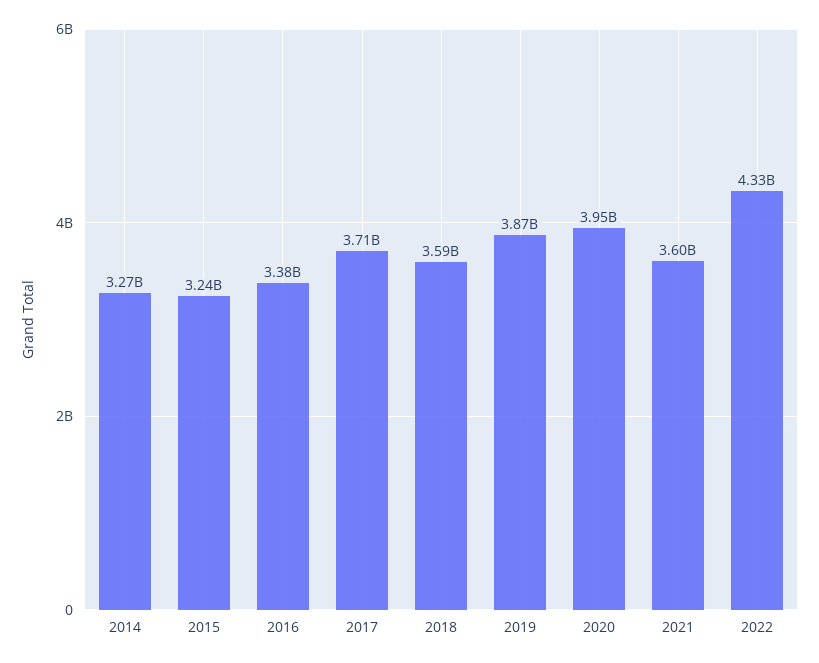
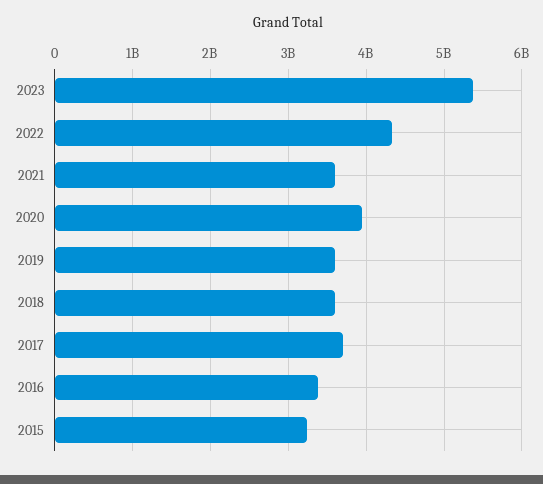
2014: 3270000000 -> none
2019: 3870000000 -> 3600000000
2023: none -> 5400000000

